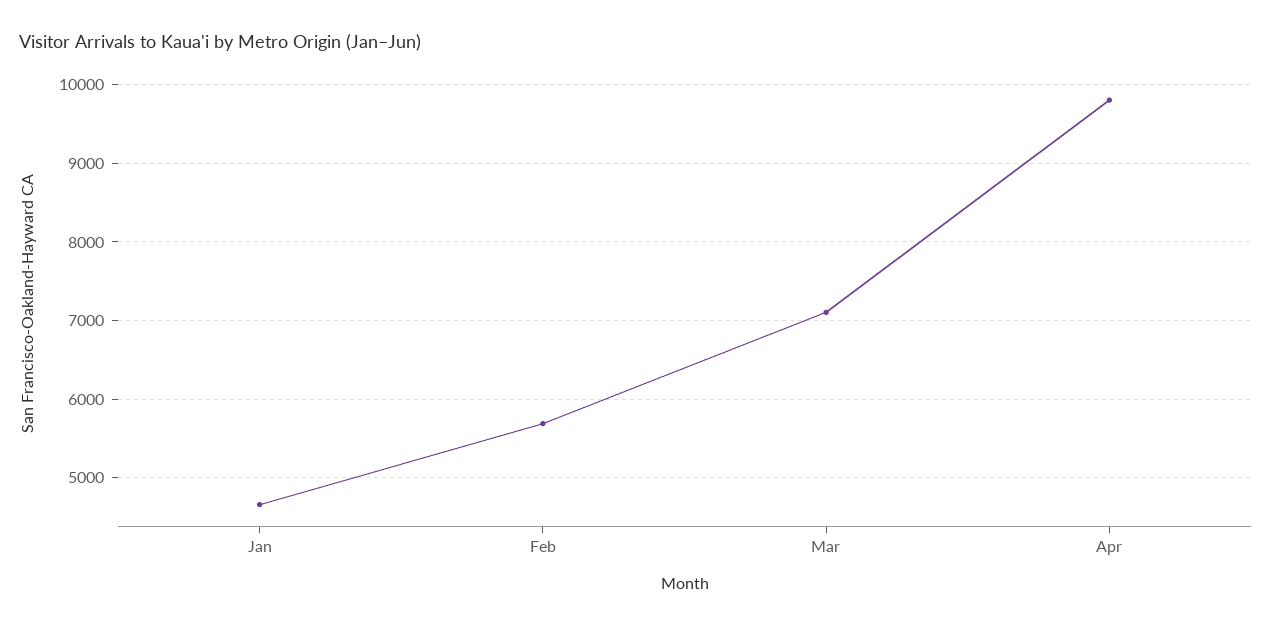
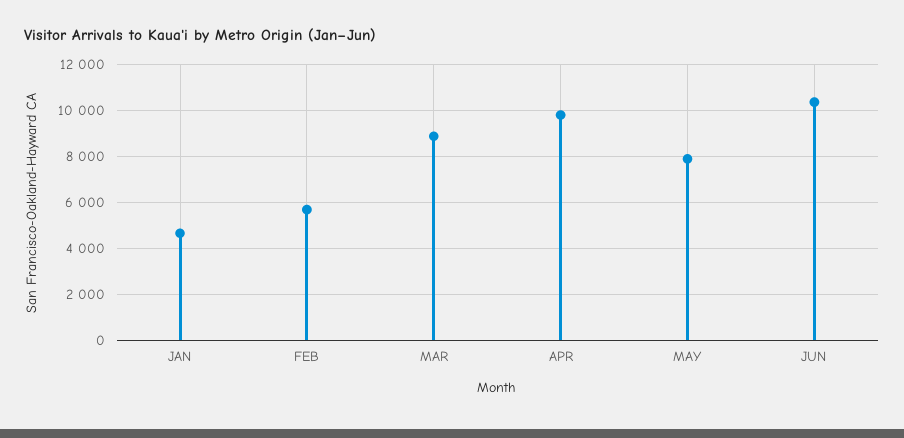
Mar: 7100 -> 9000
MAY: none -> 8000
JUN: none -> 10500

